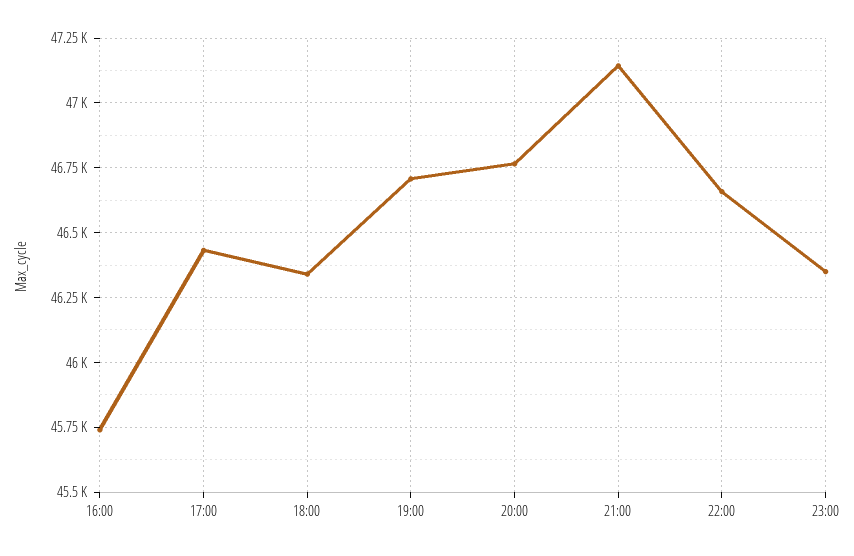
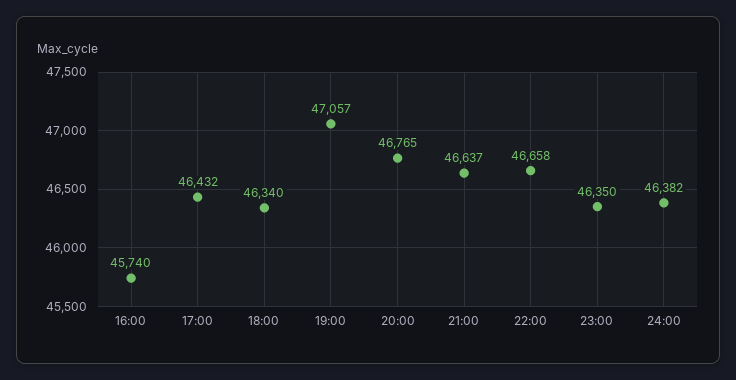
19:00: 46700 -> 47057
21:00: 47150 -> 46637
24:00: none -> 46382

